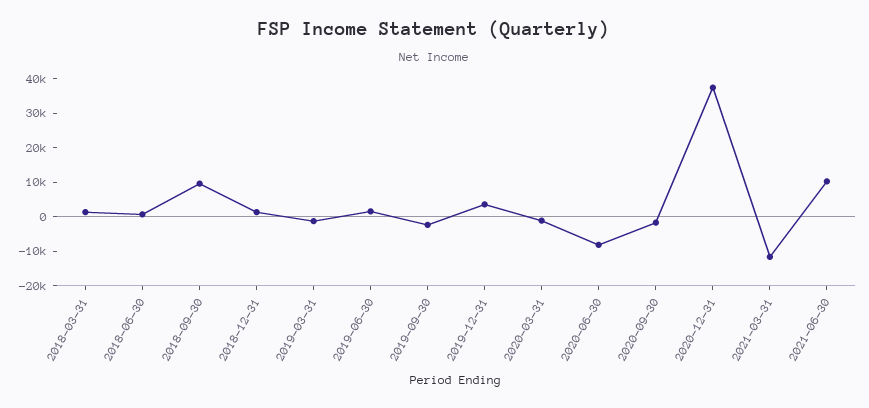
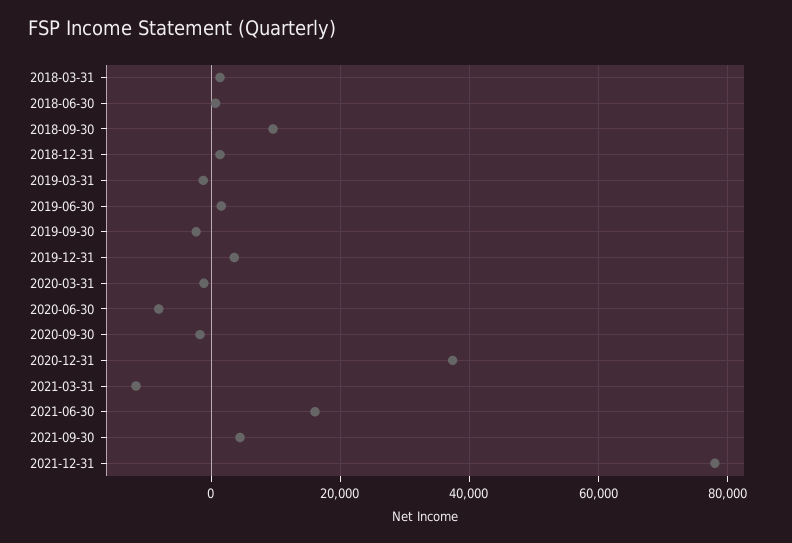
2021-06-30: 10000 -> 16000
2021-09-30: none -> 4000
2021-12-31: none -> 78000

